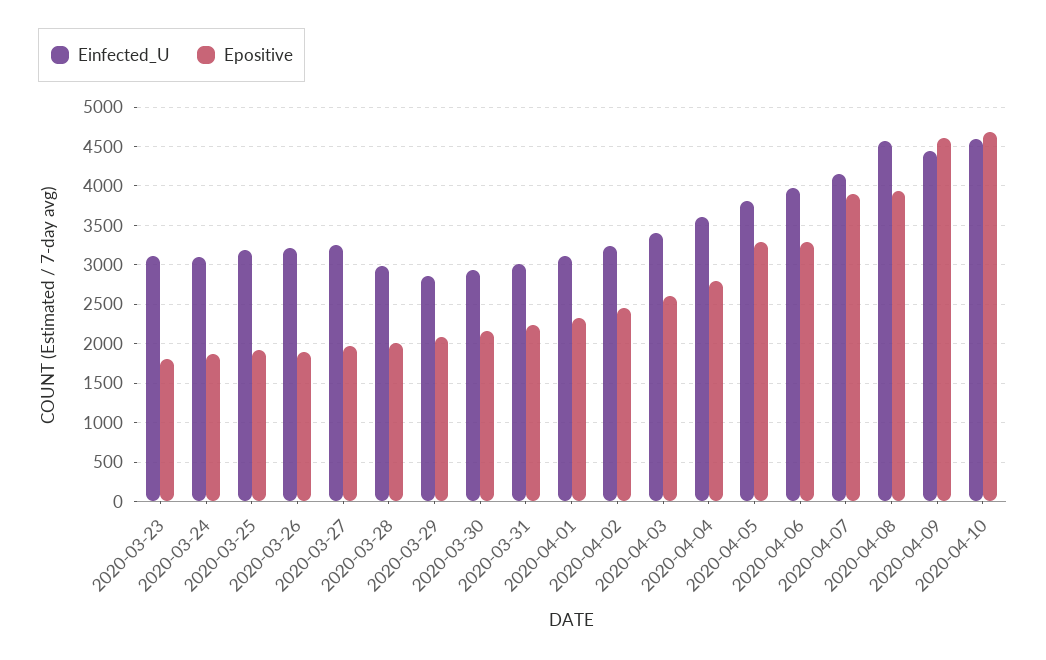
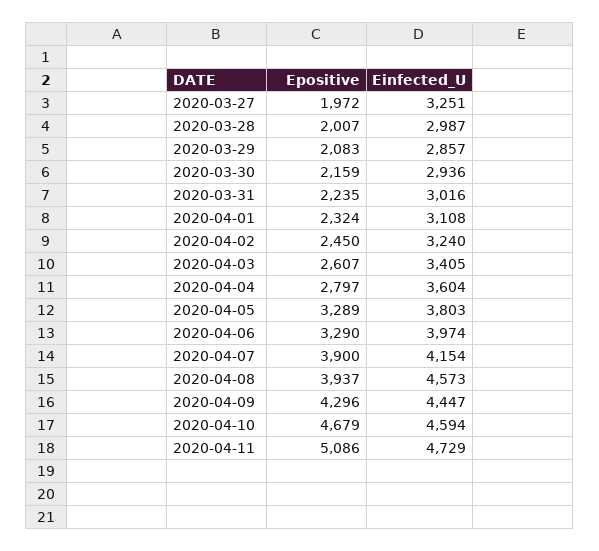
Einfected_U, 2020-03-23: 3100 -> none
Epositive, 2020-03-23: 1800 -> none
Einfected_U, 2020-03-24: 3100 -> none
Epositive, 2020-03-24: 1900 -> none
Einfected_U, 2020-03-25: 3200 -> none
Epositive, 2020-03-25: 1900 -> none
Einfected_U, 2020-03-26: 3200 -> none
Epositive, 2020-03-26: 1900 -> none
Epositive, 2020-04-09: 4600 -> 4296
Epositive, 2020-04-11: none -> 5086
Einfected_U, 2020-04-11: none -> 4729

